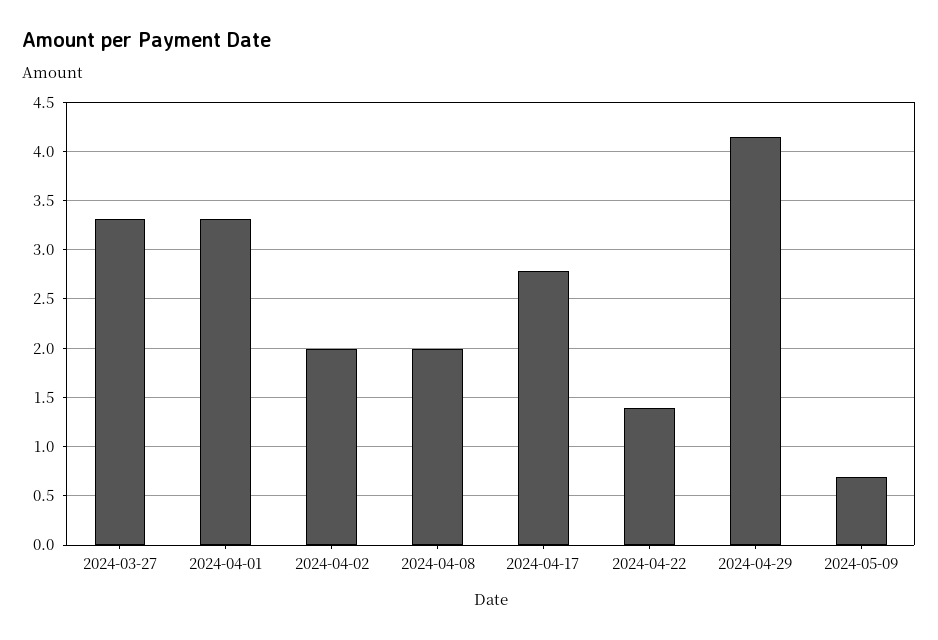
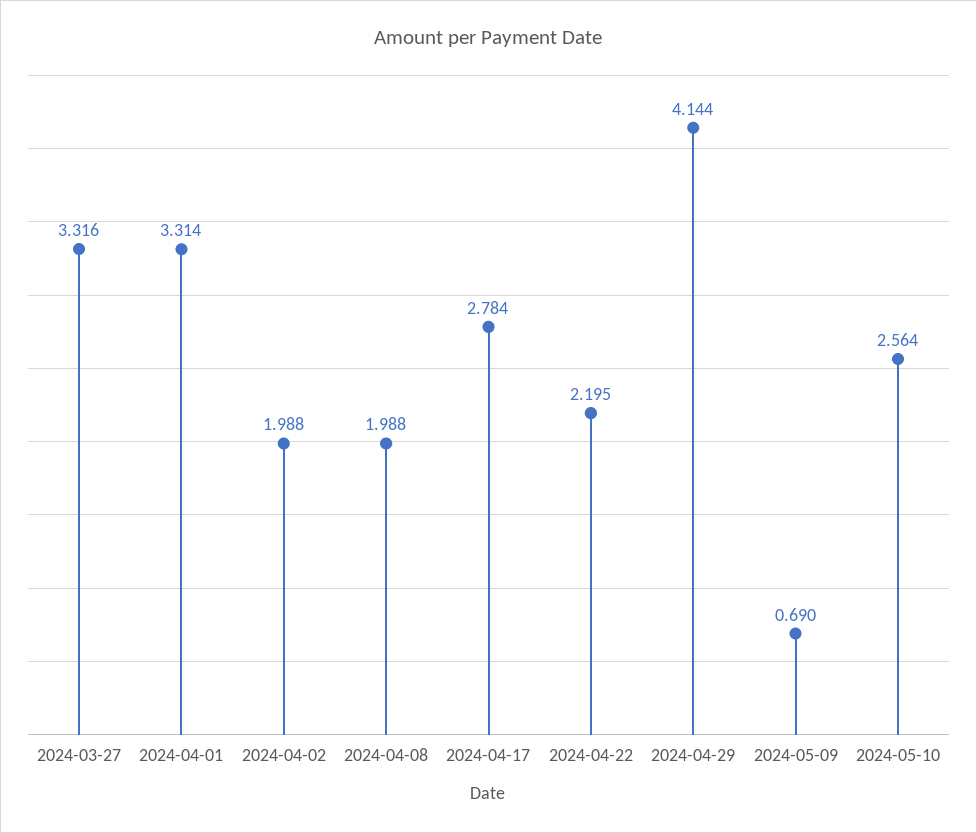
2024-04-22: 1.4 -> 2.195
2024-05-10: none -> 2.564

